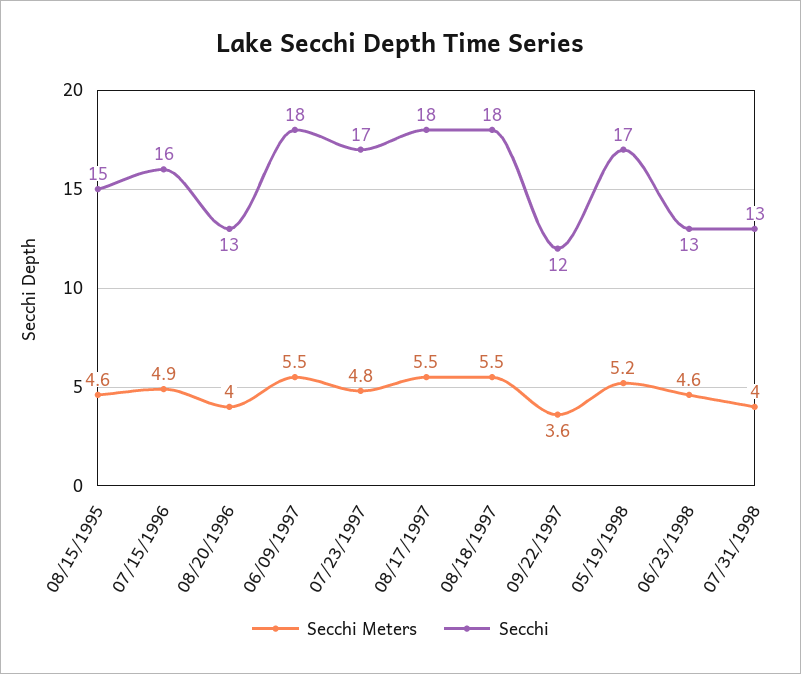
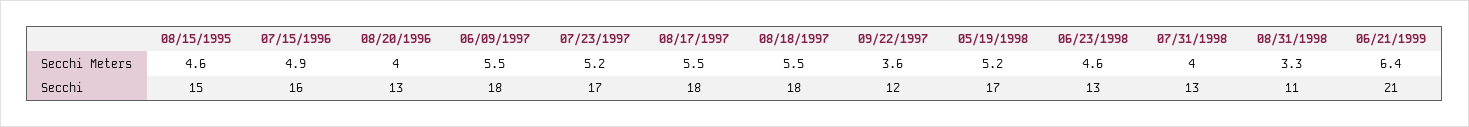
Secchi Meters, 07/23/1997: 4.8 -> 5.2
Secchi Meters, 08/31/1998: none -> 3.3
Secchi Meters, 06/21/1999: none -> 6.4
Secchi, 08/31/1998: none -> 11
Secchi, 06/21/1999: none -> 21

